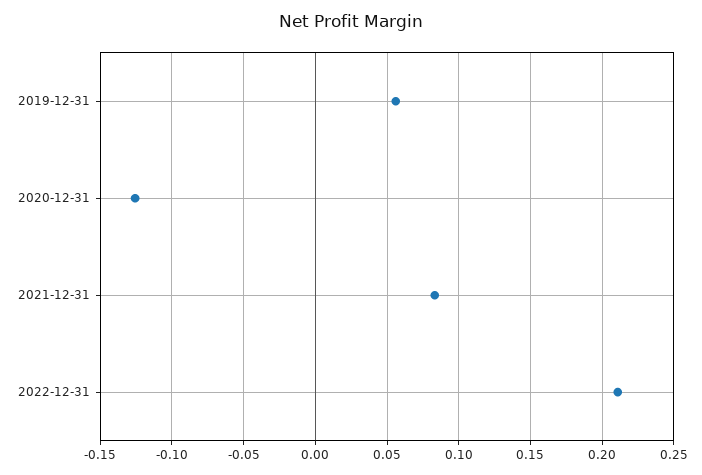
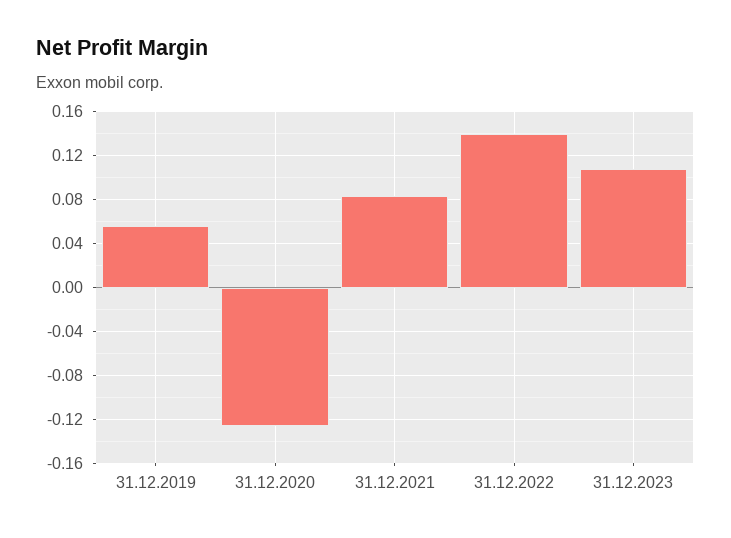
2022-12-31: 0.21 -> 0.14
31.12.2023: none -> 0.11

